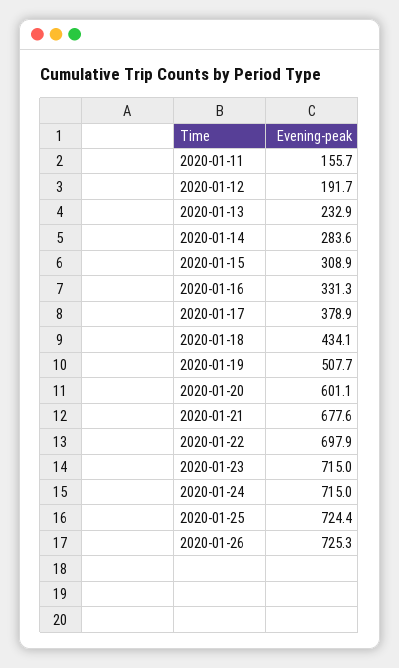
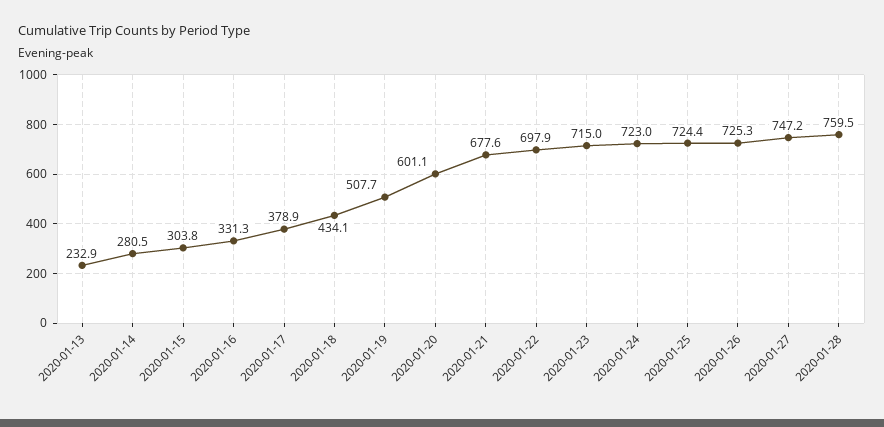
2020-01-11: 155.7 -> none
2020-01-12: 191.7 -> none
2020-01-14: 283.6 -> 280.5
2020-01-15: 308.9 -> 303.8
2020-01-24: 715 -> 723
2020-01-27: none -> 747.2
2020-01-28: none -> 759.5

